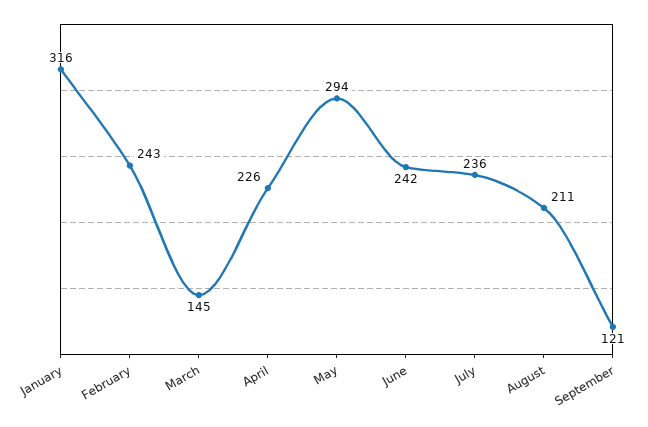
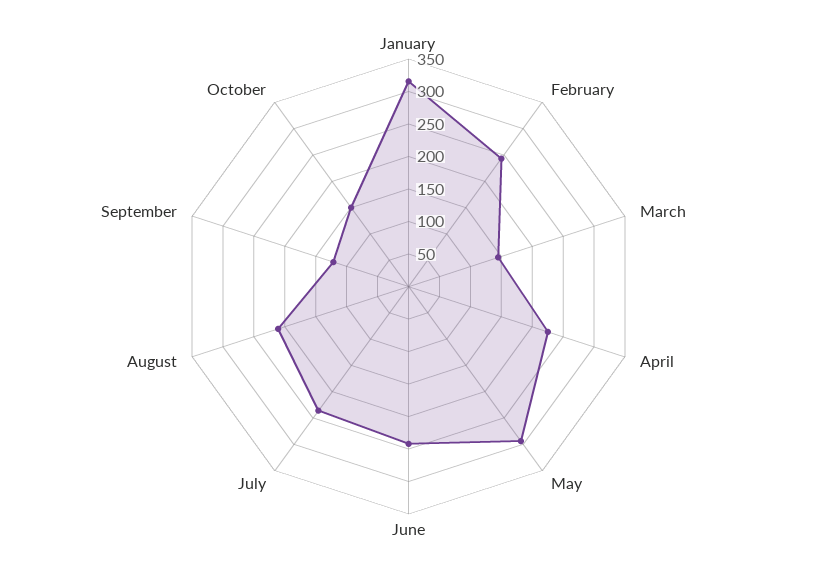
October: none -> 150

